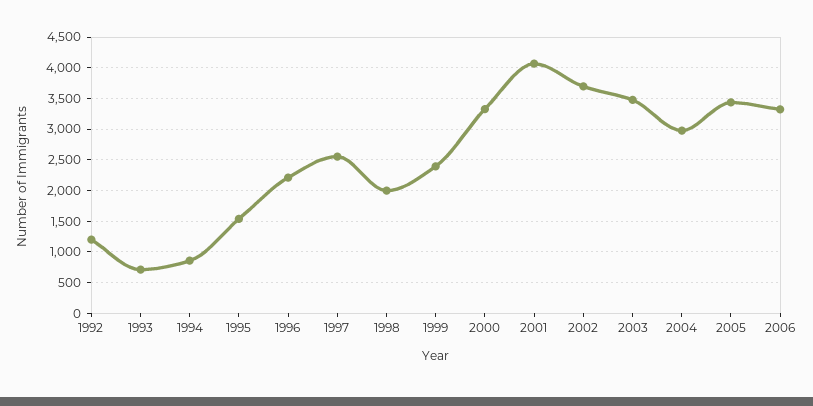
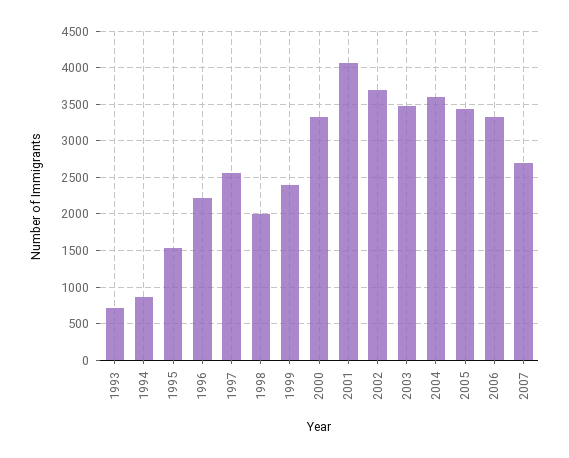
1992: 1200 -> none
2004: 3000 -> 3600
2007: none -> 2700

